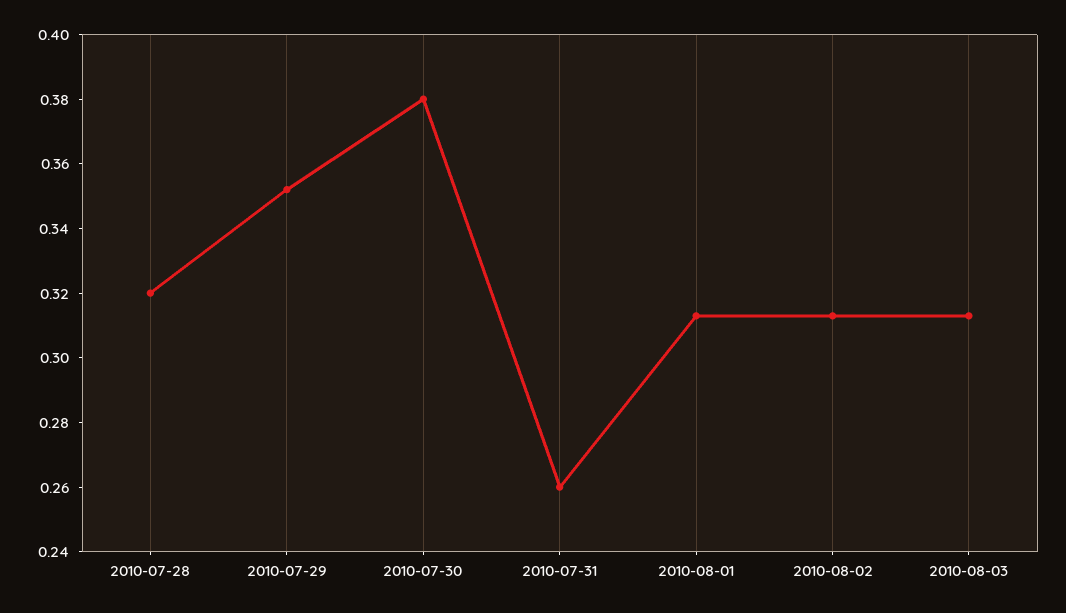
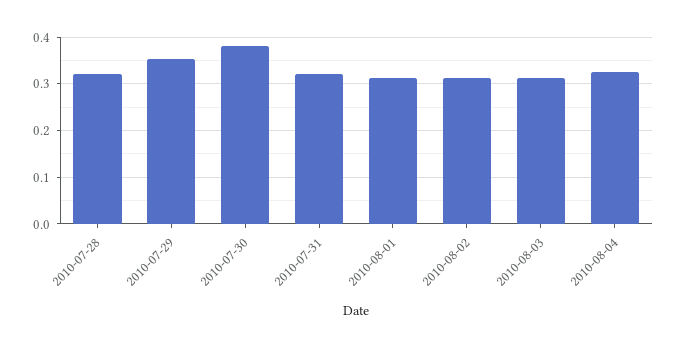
2010-07-31: 0.26 -> 0.32
2010-08-04: none -> 0.32

